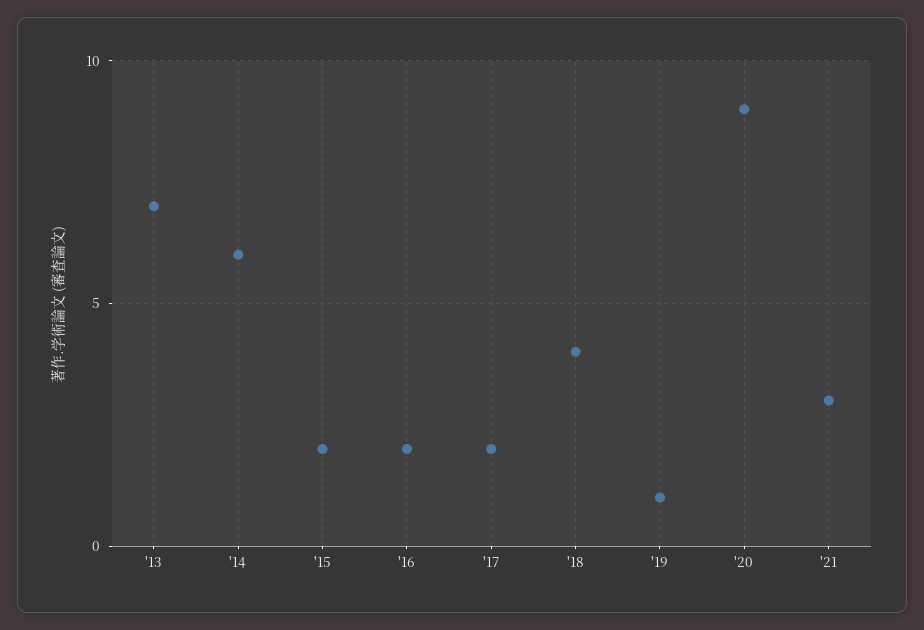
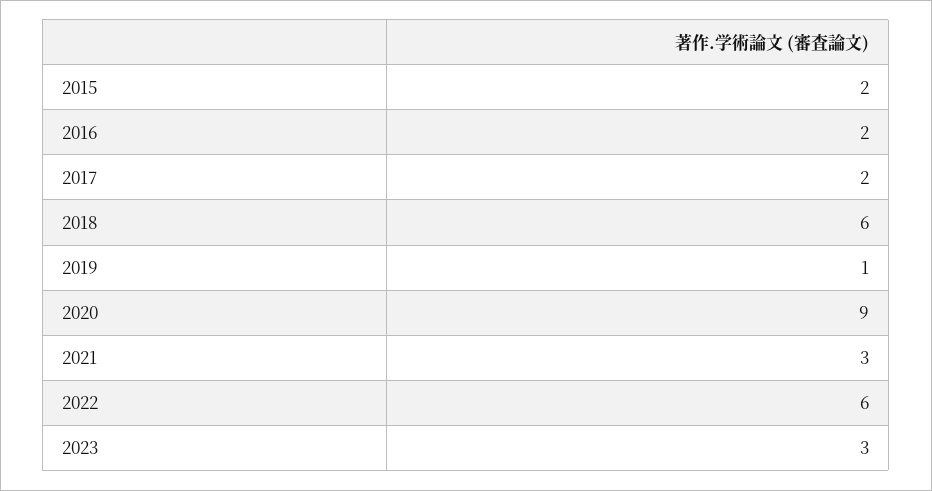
'13: 7 -> none
'14: 6 -> none
'18: 4 -> 6
2022: none -> 6
2023: none -> 3

